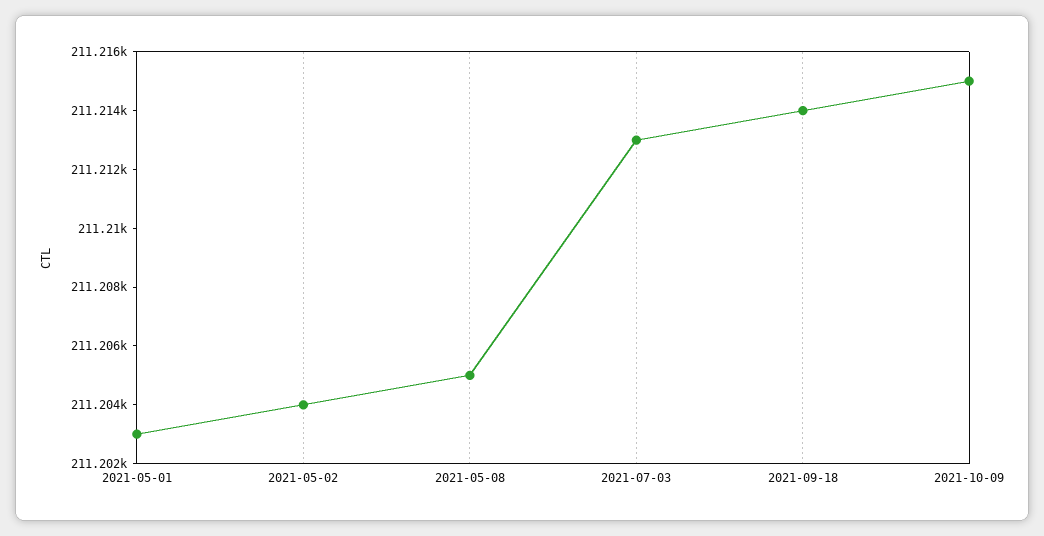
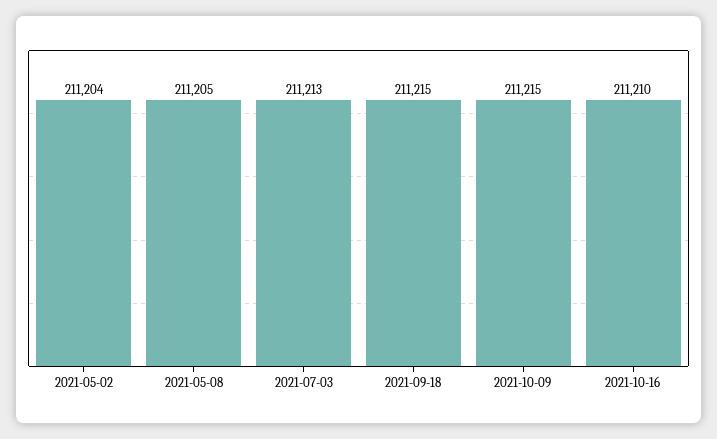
2021-05-01: 211203 -> none
2021-09-18: 211214 -> 211215
2021-10-16: none -> 211210

